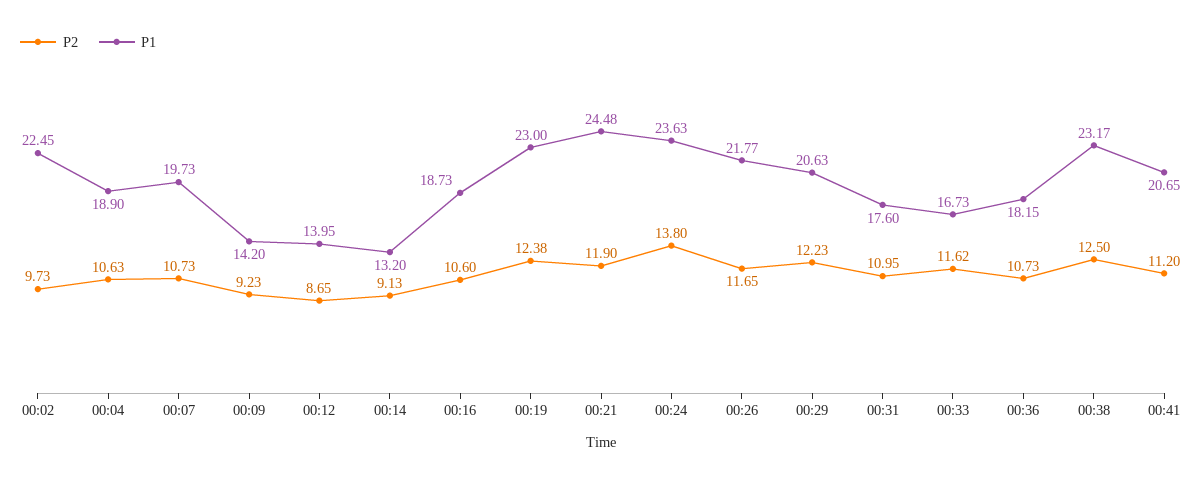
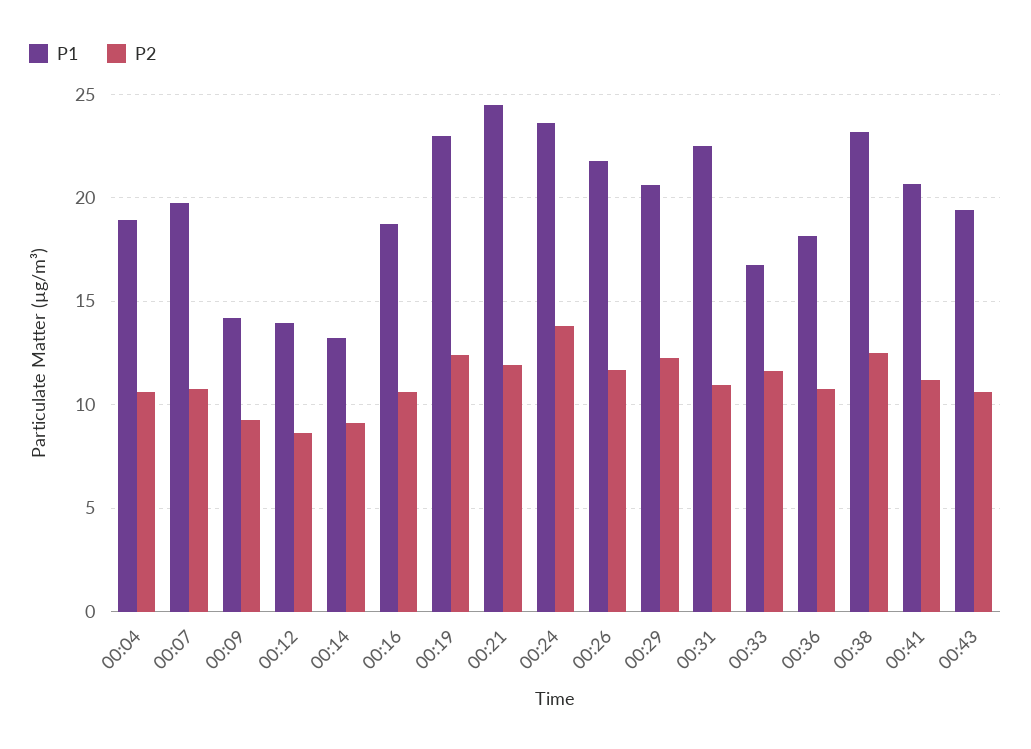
P2, 00:02: 9.73 -> none
P1, 00:02: 22.45 -> none
P1, 00:31: 17.6 -> 22.5
P1, 00:43: none -> 19.5
P2, 00:43: none -> 10.5

